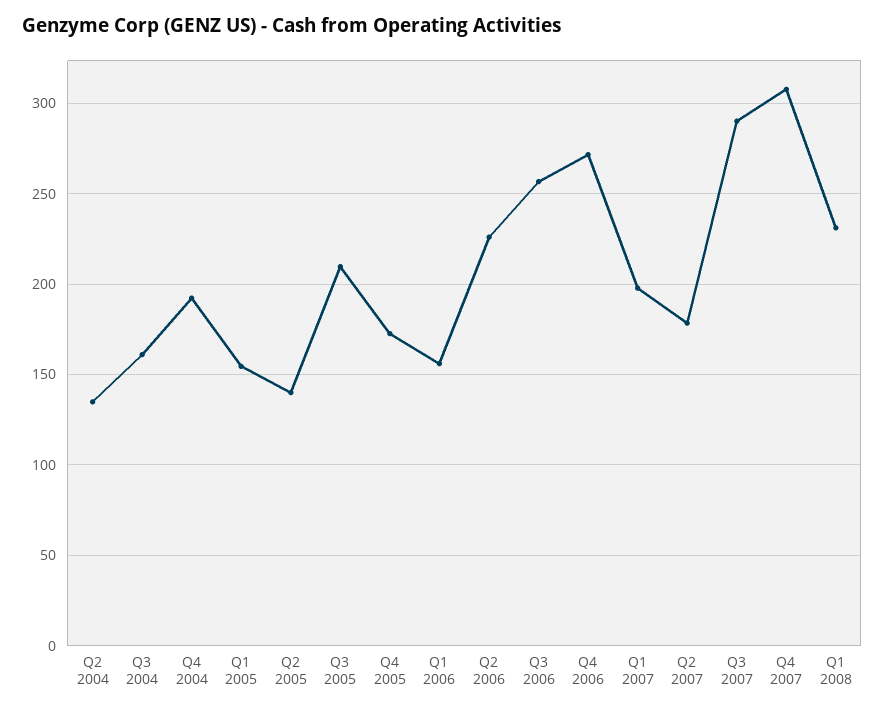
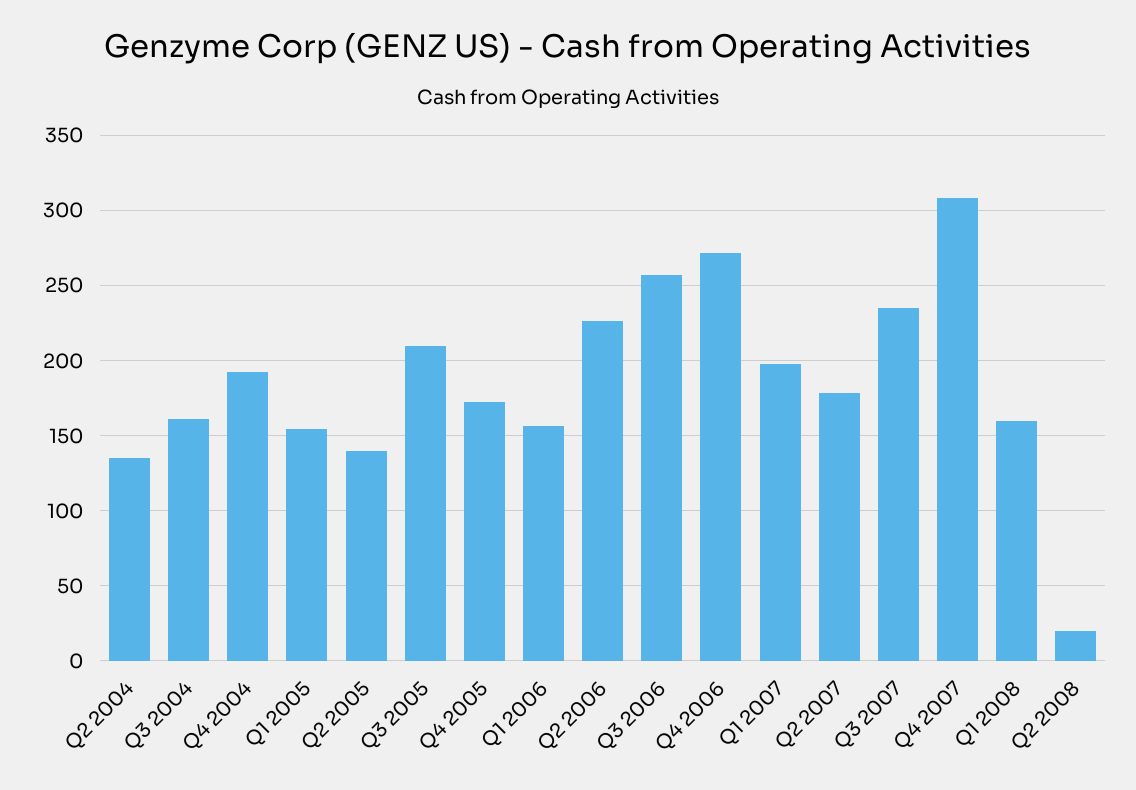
Q3 2007: 290 -> 235
Q1 2008: 230 -> 160
Q2 2008: none -> 20

